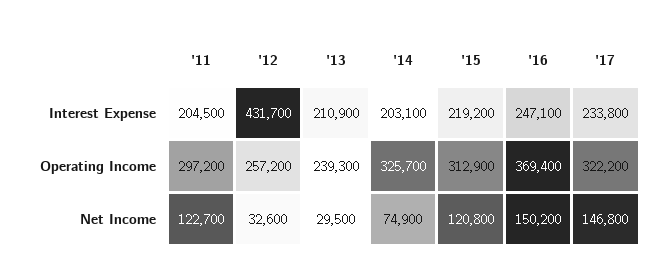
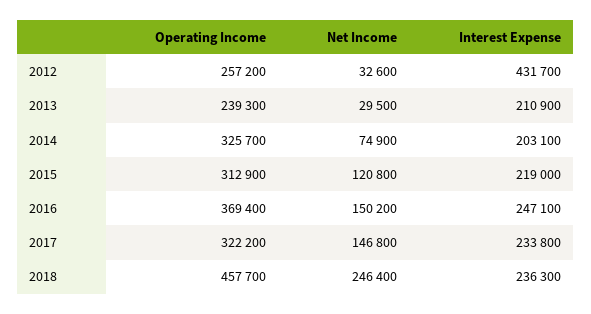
'11, Interest Expense: 204500 -> none
'15, Interest Expense: 219200 -> 219000
'11, Operating Income: 297200 -> none
'11, Net Income: 122700 -> none
2018, Operating Income: none -> 457700
2018, Net Income: none -> 246400
2018, Interest Expense: none -> 236300

